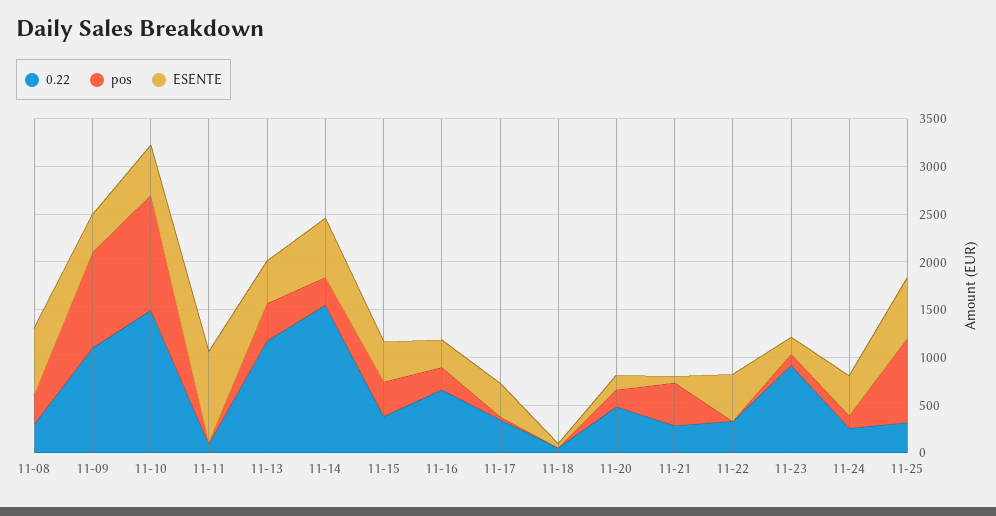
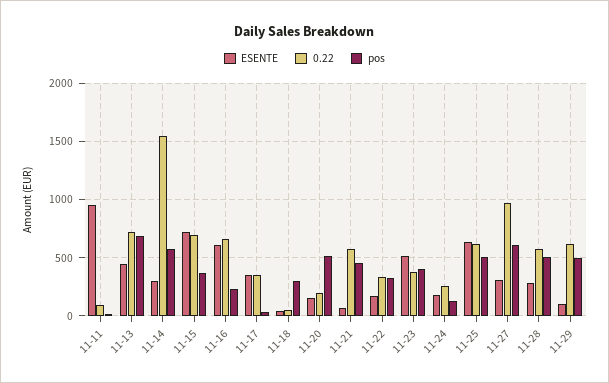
0.22, 11-08: 300 -> none
pos, 11-08: 300 -> none
ESENTE, 11-08: 700 -> none
0.22, 11-09: 1100 -> none
pos, 11-09: 1000 -> none
ESENTE, 11-09: 400 -> none
0.22, 11-10: 1500 -> none
pos, 11-10: 1200 -> none
ESENTE, 11-10: 500 -> none
0.22, 11-13: 1200 -> 700
pos, 11-13: 400 -> 700
pos, 11-14: 300 -> 600
ESENTE, 11-14: 600 -> 300
0.22, 11-15: 400 -> 700
ESENTE, 11-15: 400 -> 700
ESENTE, 11-16: 300 -> 600
pos, 11-18: 0 -> 300
0.22, 11-20: 500 -> 200
pos, 11-20: 200 -> 500
0.22, 11-21: 300 -> 600
pos, 11-22: 0 -> 300
ESENTE, 11-22: 500 -> 200
0.22, 11-23: 900 -> 400
pos, 11-23: 100 -> 400
ESENTE, 11-23: 200 -> 500
ESENTE, 11-24: 400 -> 200
0.22, 11-25: 300 -> 600
pos, 11-25: 900 -> 500
ESENTE, 11-27: none -> 300
0.22, 11-27: none -> 1000
pos, 11-27: none -> 600
ESENTE, 11-28: none -> 300
0.22, 11-28: none -> 600
pos, 11-28: none -> 500
ESENTE, 11-29: none -> 100
0.22, 11-29: none -> 600
pos, 11-29: none -> 500

